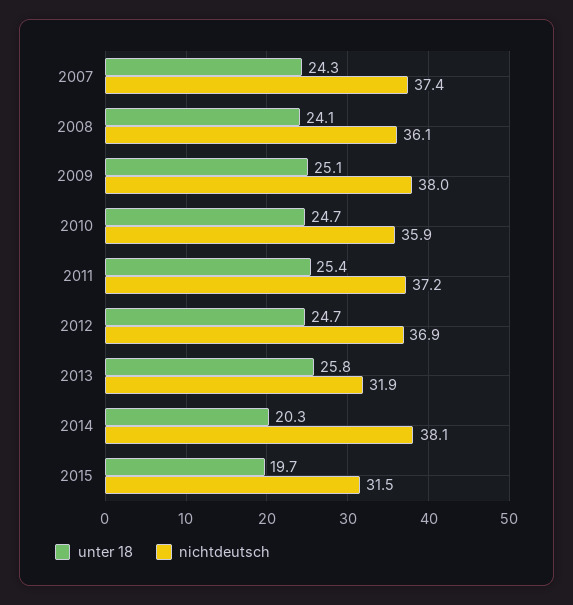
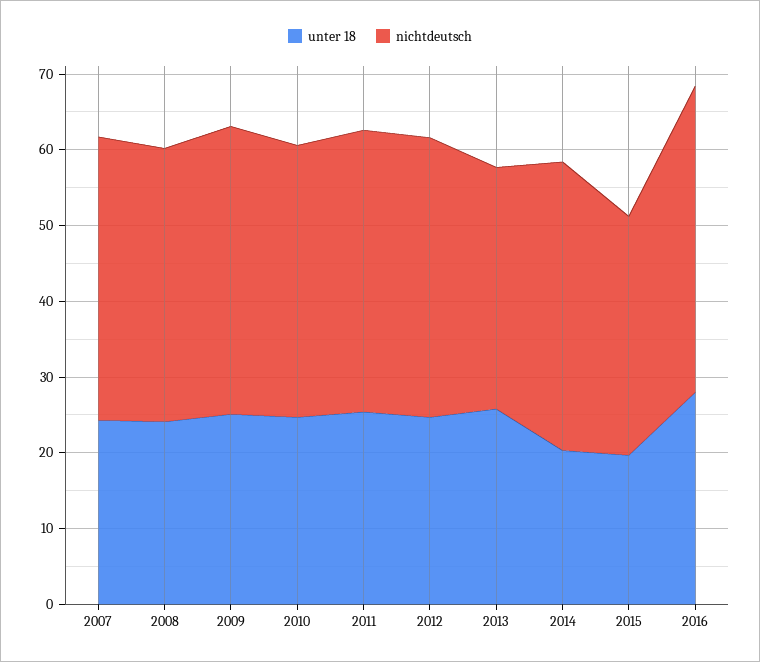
unter 18, 2016: none -> 28
nichtdeutsch, 2016: none -> 40

